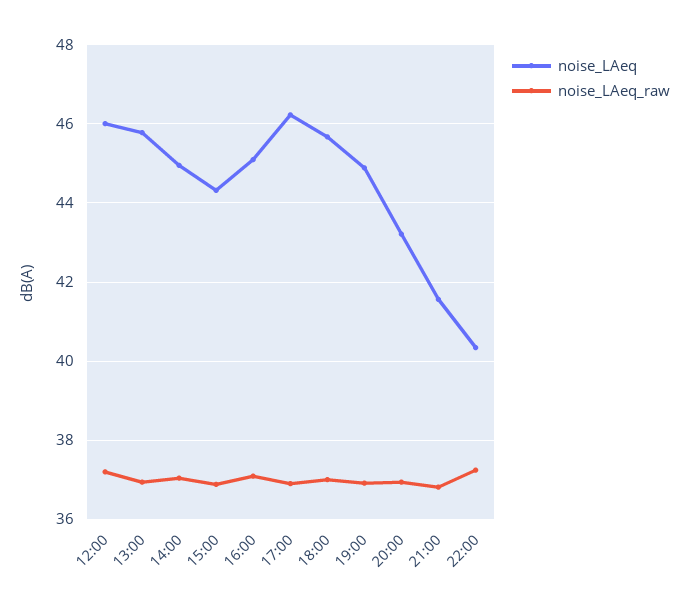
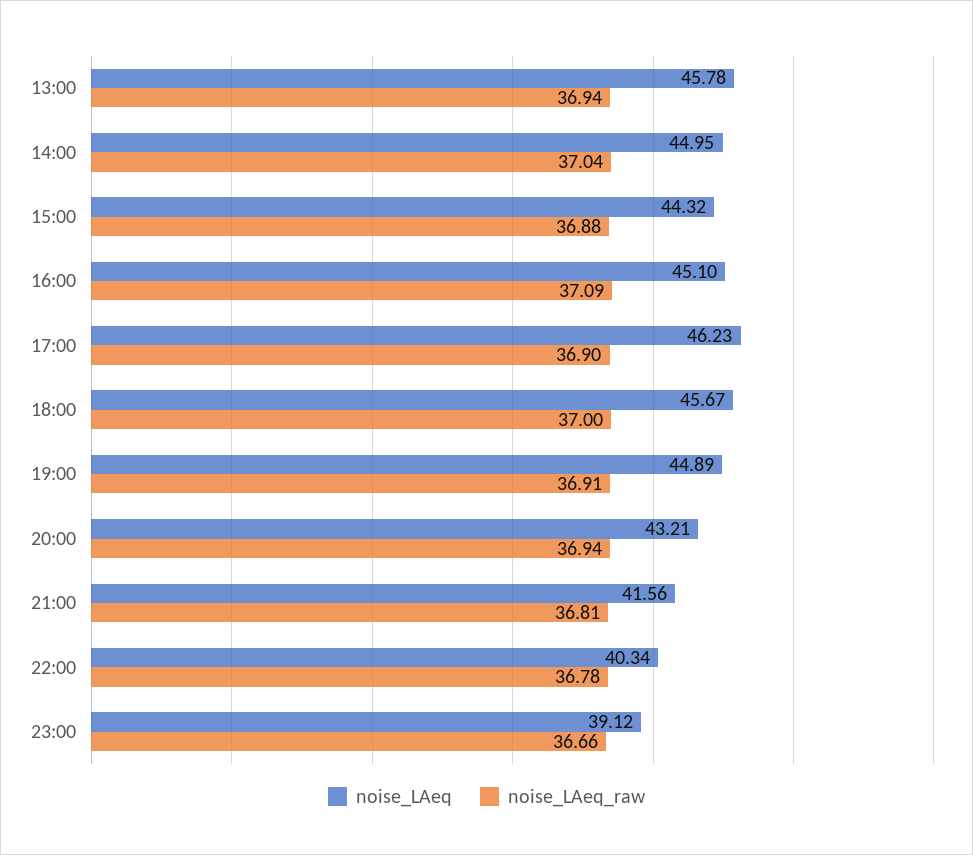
noise_LAeq, 12:00: 46 -> none
noise_LAeq_raw, 12:00: 37.2 -> none
noise_LAeq_raw, 22:00: 37.2 -> 36.78
noise_LAeq, 23:00: none -> 39.12
noise_LAeq_raw, 23:00: none -> 36.66

